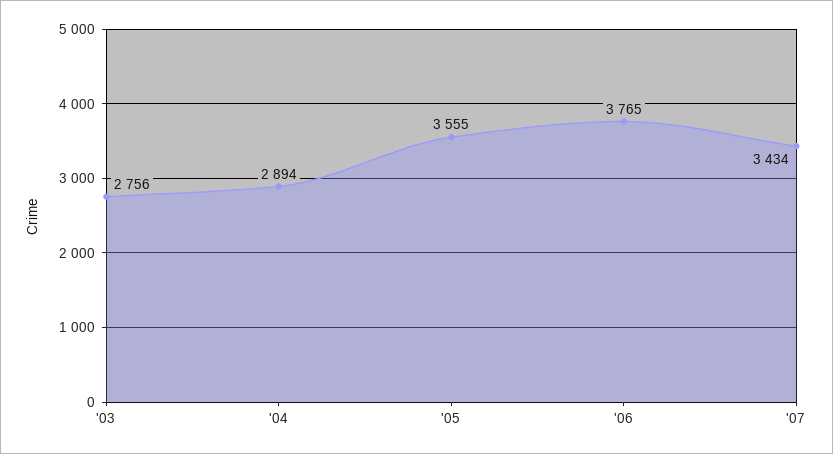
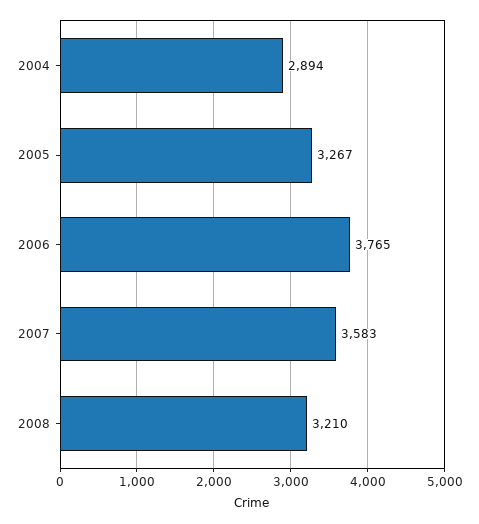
'03: 2756 -> none
'05: 3555 -> 3267
'07: 3434 -> 3583
2008: none -> 3210

